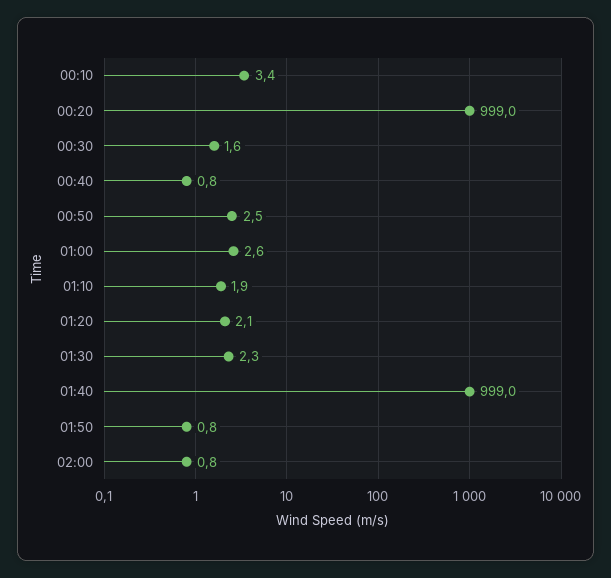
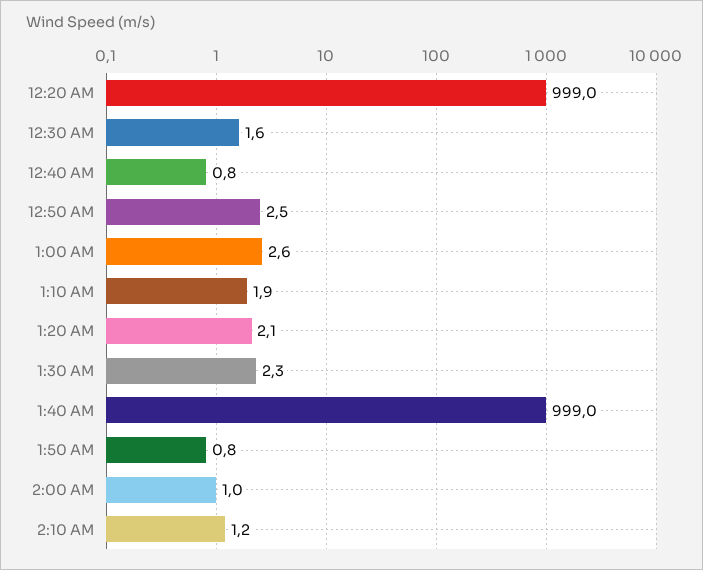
00:10: 3.4 -> none
02:00: 0.8 -> 1
2:10 AM: none -> 1.2

